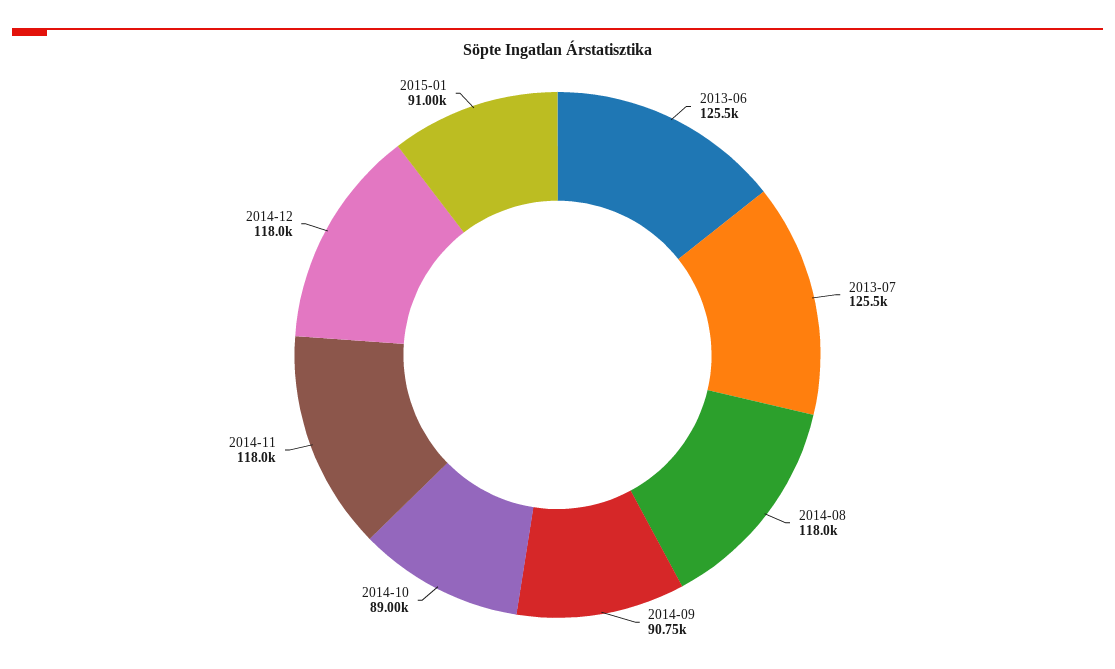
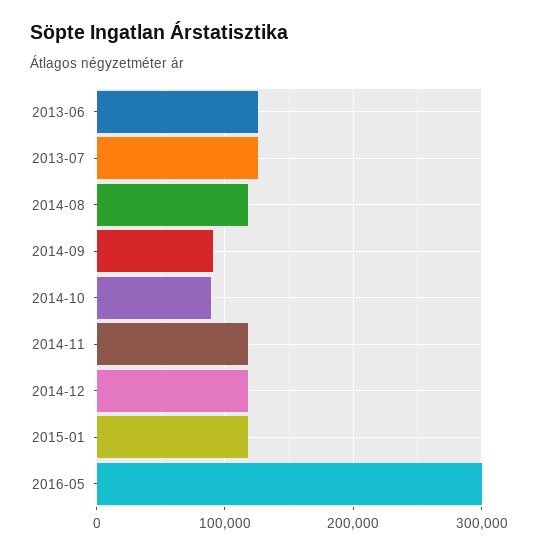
2015-01: 91000 -> 120000
2016-05: none -> 300000

